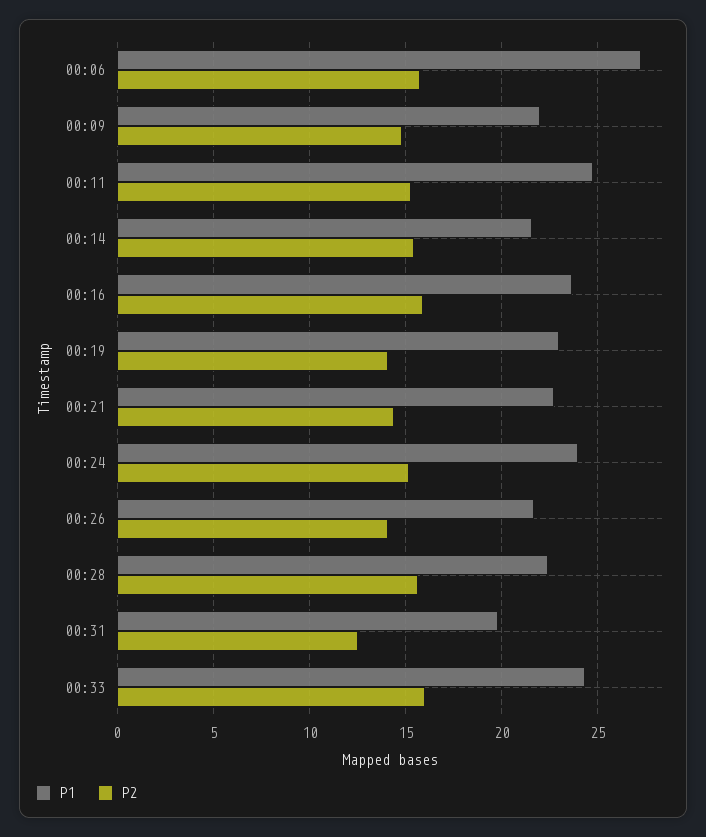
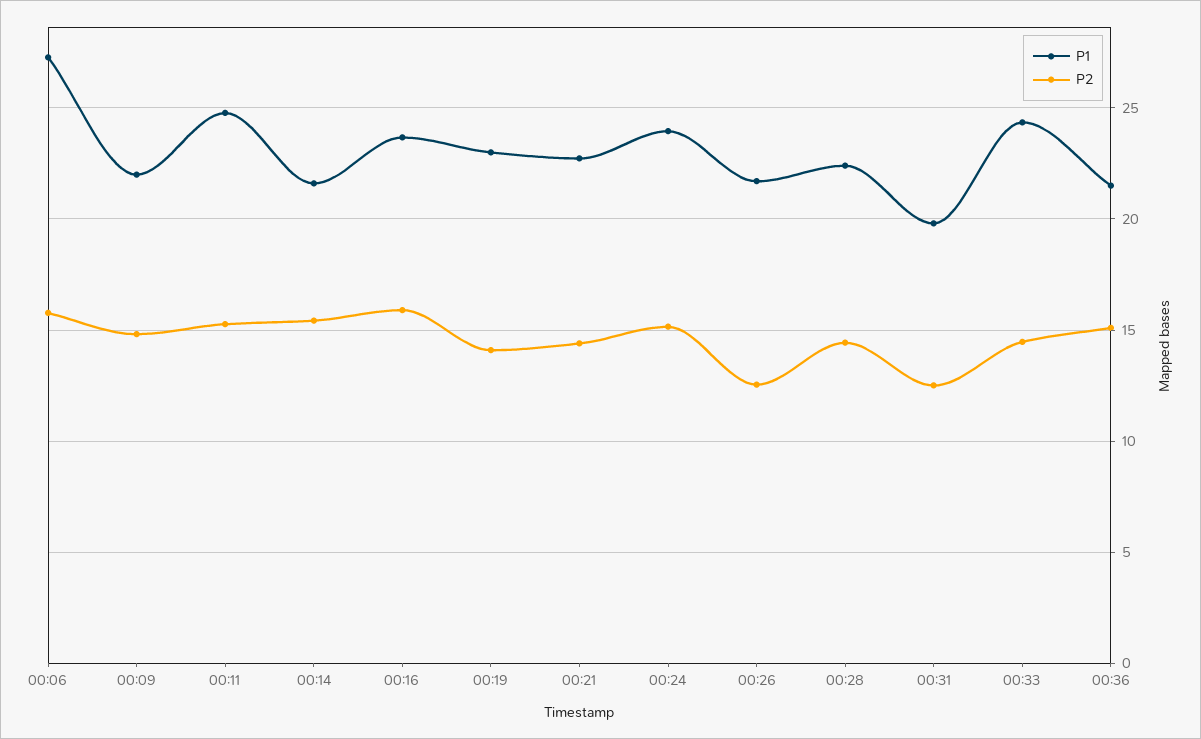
P2, 00:26: 14 -> 12.5
P2, 00:28: 15.5 -> 14.5
P2, 00:33: 16 -> 14.5
P1, 00:36: none -> 21.5
P2, 00:36: none -> 15

